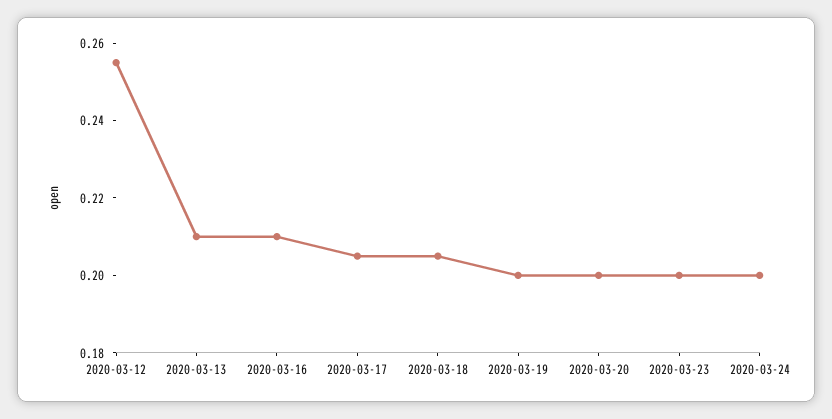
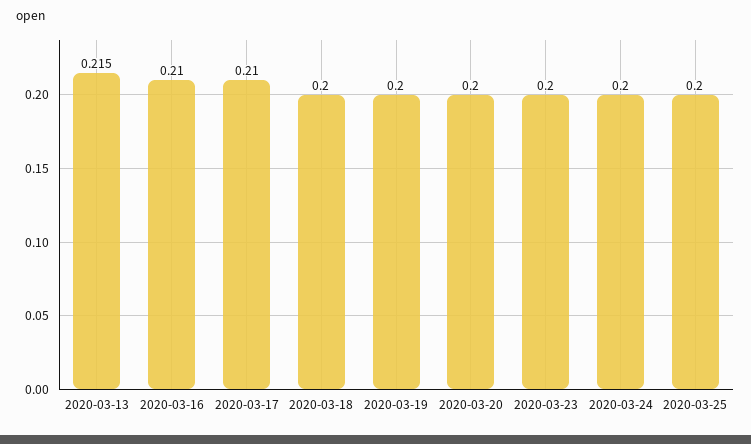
2020-03-12: 0.255 -> none
2020-03-13: 0.21 -> 0.215
2020-03-17: 0.205 -> 0.21
2020-03-18: 0.205 -> 0.2
2020-03-25: none -> 0.2

